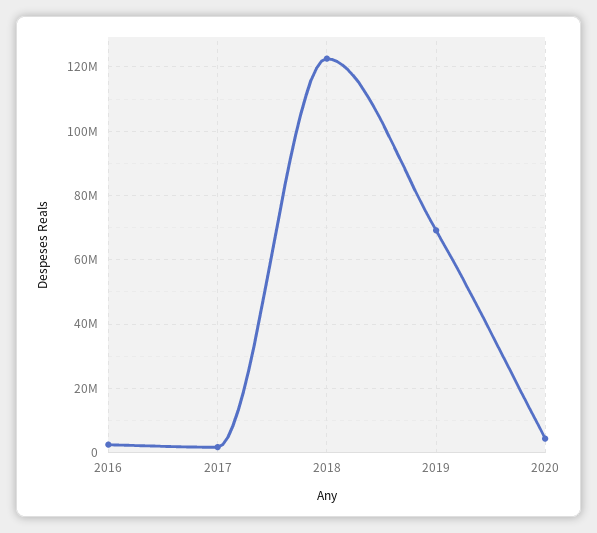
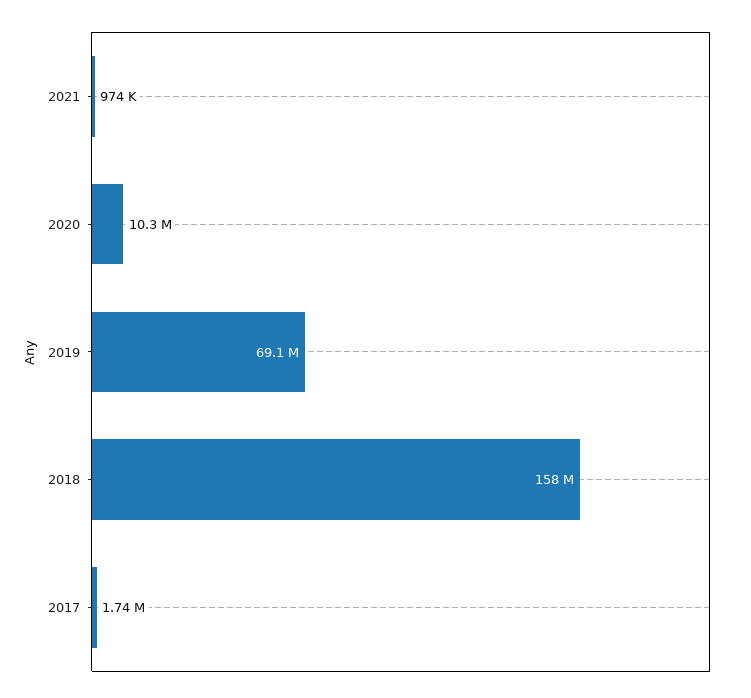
2016: 2000000 -> none
2018: 122000000 -> 158000000
2020: 4000000 -> 10300000
2021: none -> 974000

